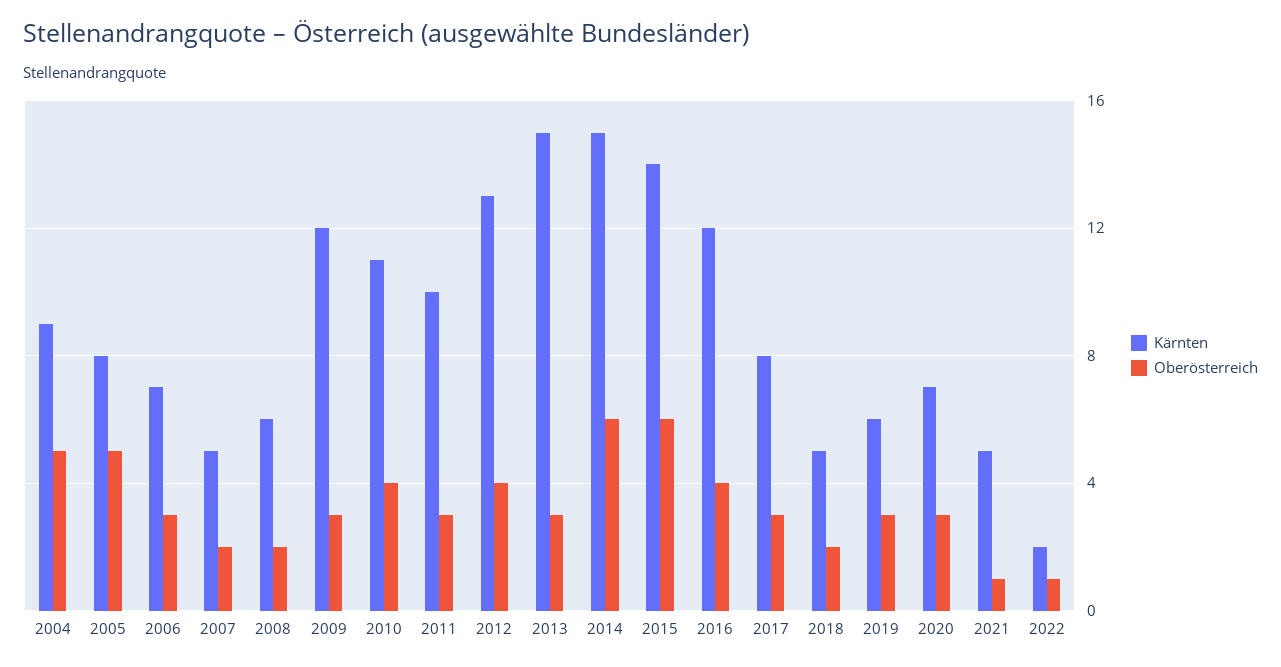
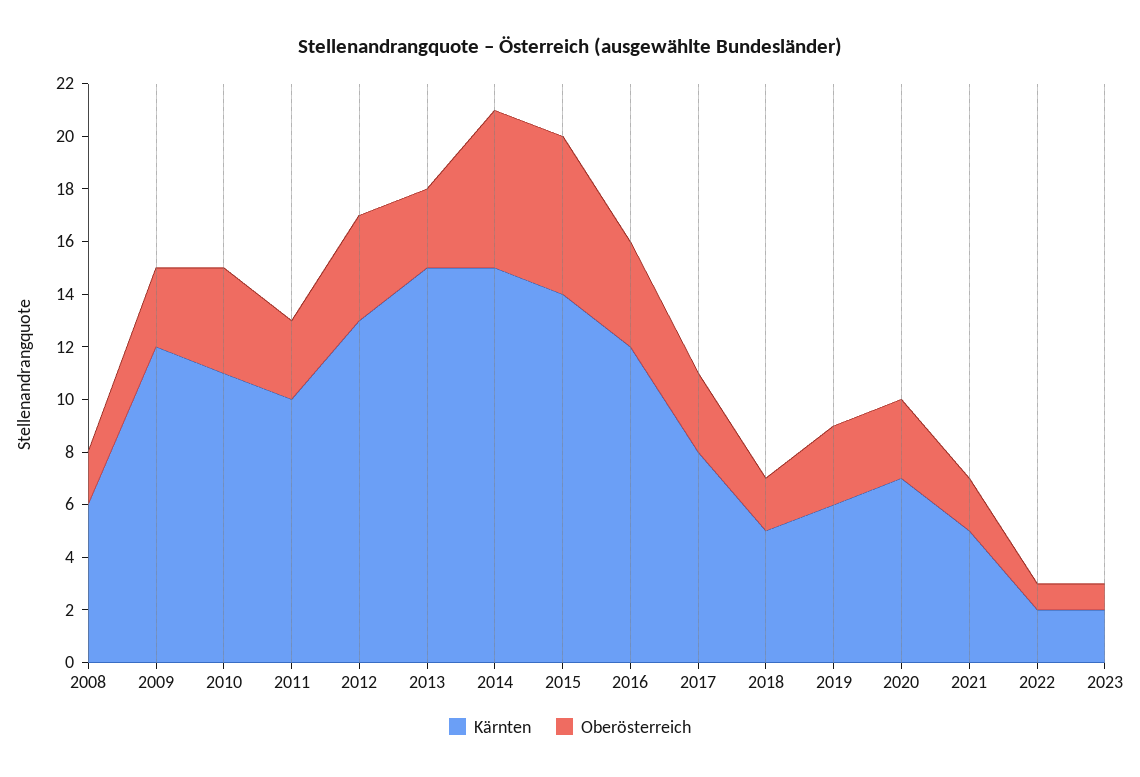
Kärnten, 2004: 9 -> none
Oberösterreich, 2004: 5 -> none
Kärnten, 2005: 8 -> none
Oberösterreich, 2005: 5 -> none
Kärnten, 2006: 7 -> none
Oberösterreich, 2006: 3 -> none
Kärnten, 2007: 5 -> none
Oberösterreich, 2007: 2 -> none
Oberösterreich, 2021: 1 -> 2
Kärnten, 2023: none -> 2
Oberösterreich, 2023: none -> 1

